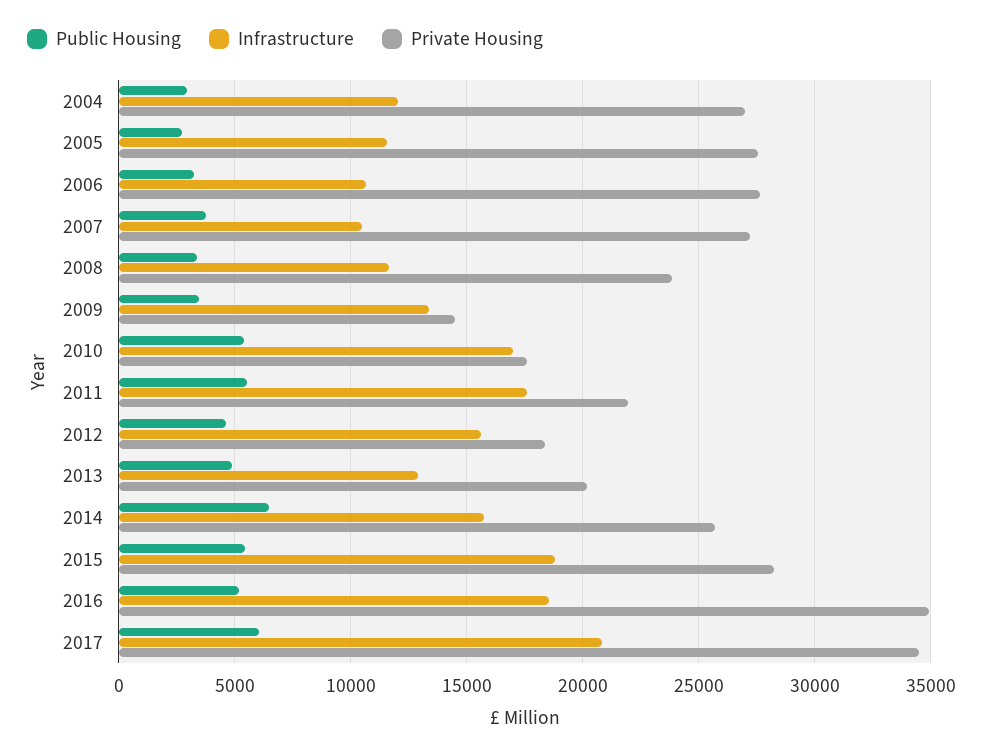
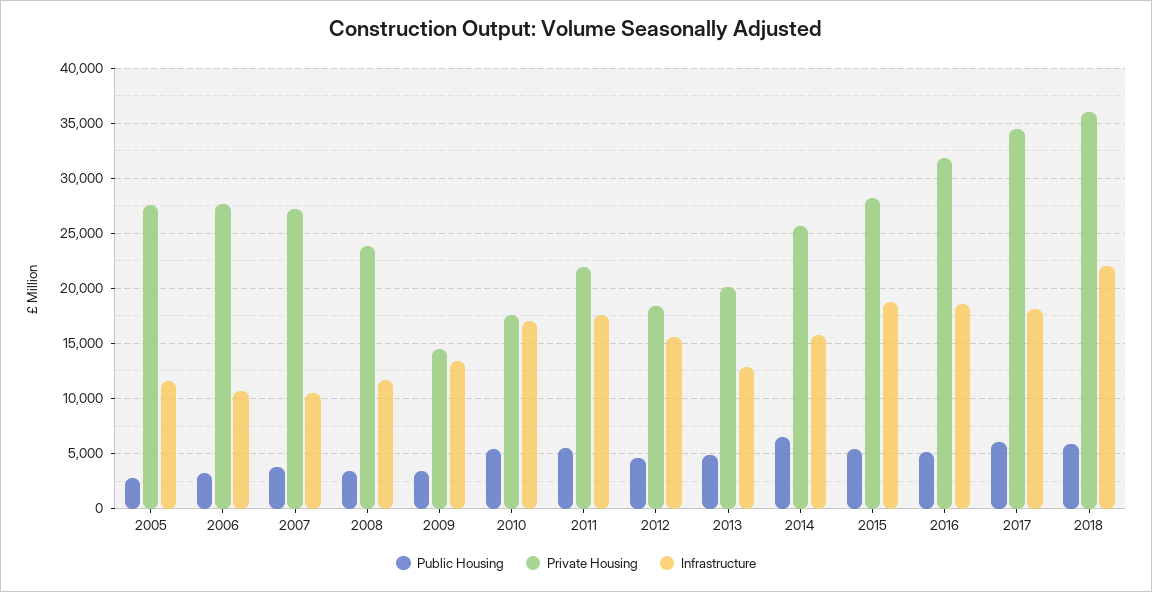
Public Housing, 2004: 3000 -> none
Infrastructure, 2004: 12000 -> none
Private Housing, 2004: 27000 -> none
Private Housing, 2016: 35000 -> 32000
Infrastructure, 2017: 21000 -> 18000
Public Housing, 2018: none -> 6000
Private Housing, 2018: none -> 36000
Infrastructure, 2018: none -> 22000

